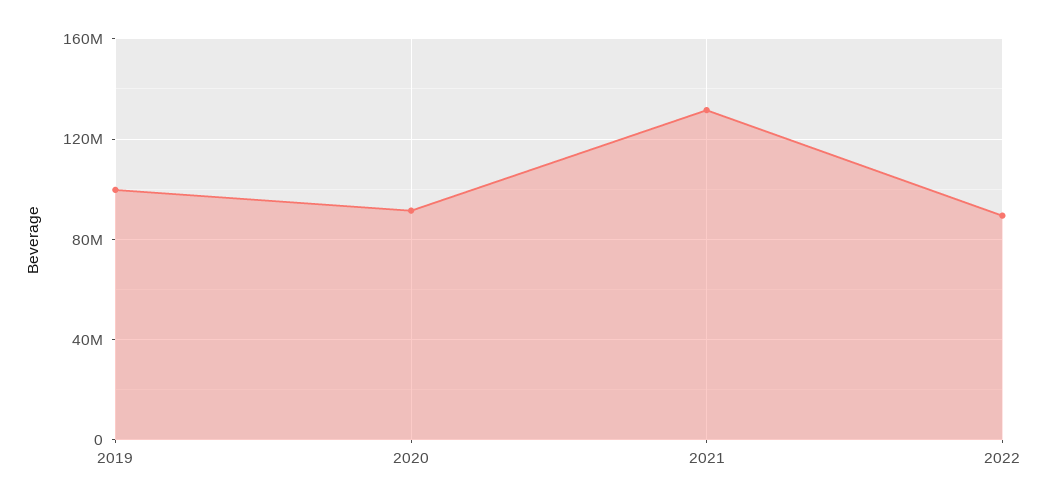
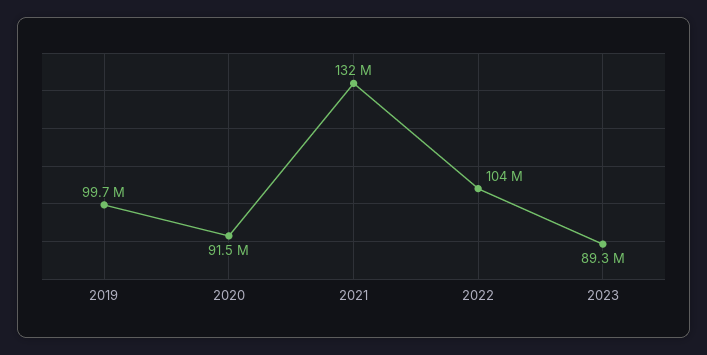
2022: 90000000 -> 104000000
2023: none -> 89300000

